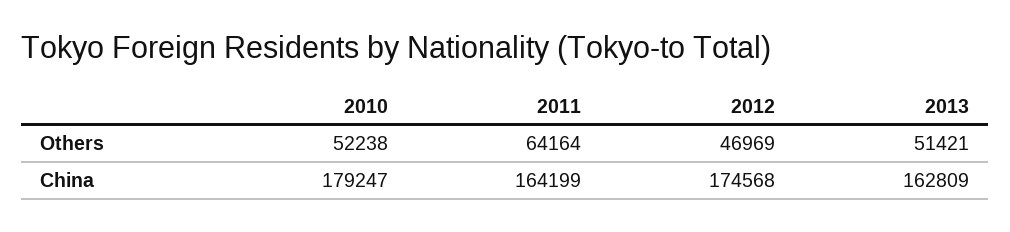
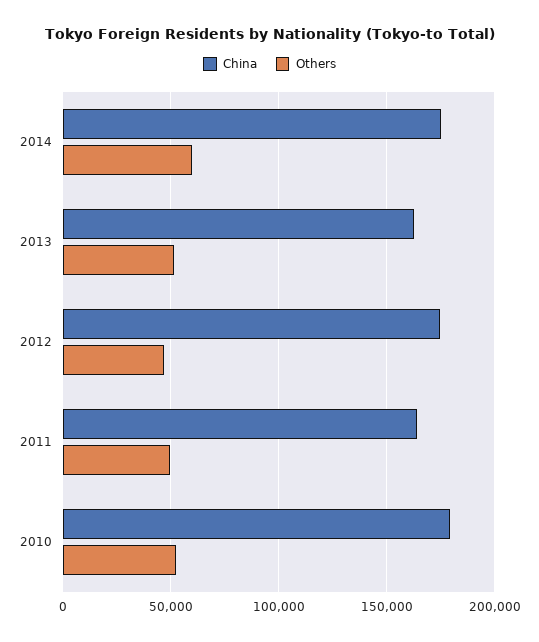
Others, 2011: 64164 -> 50000
China, 2014: none -> 175000
Others, 2014: none -> 60000

